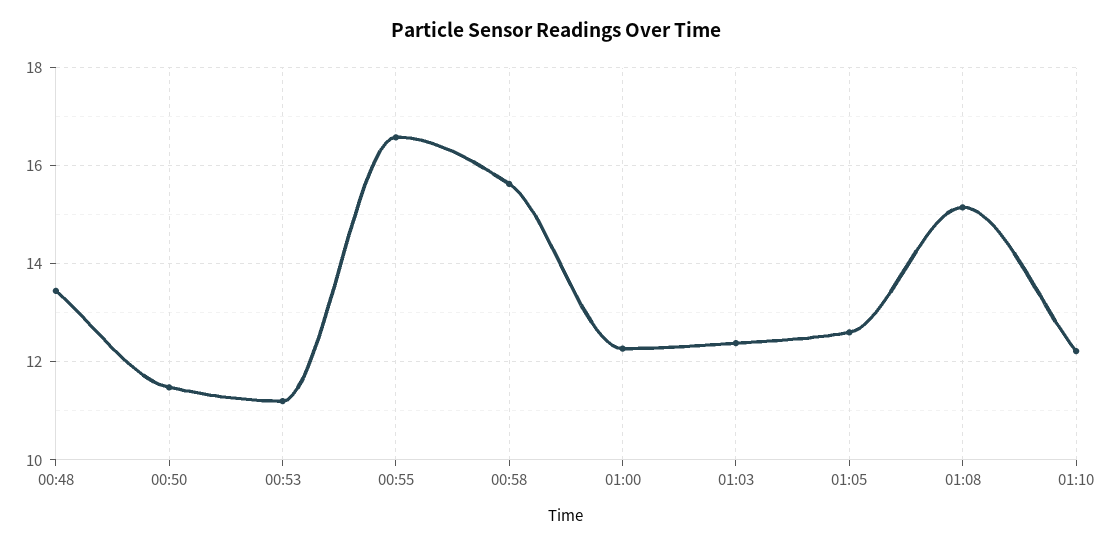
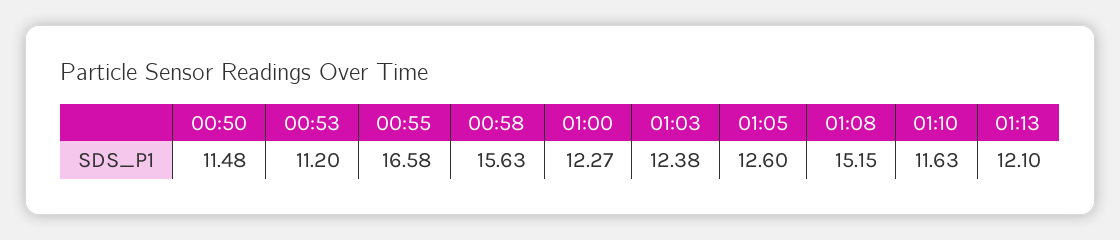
00:48: 13.4 -> none
01:10: 12.2 -> 11.63
01:13: none -> 12.1

